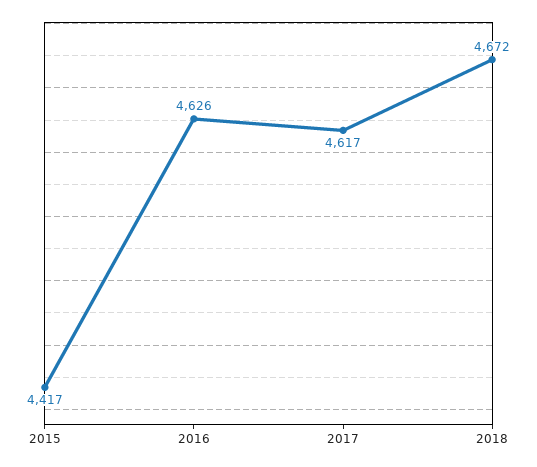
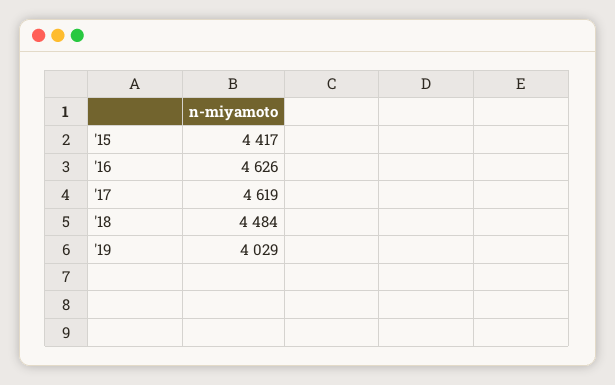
2017: 4617 -> 4619
2018: 4672 -> 4484
'19: none -> 4029

